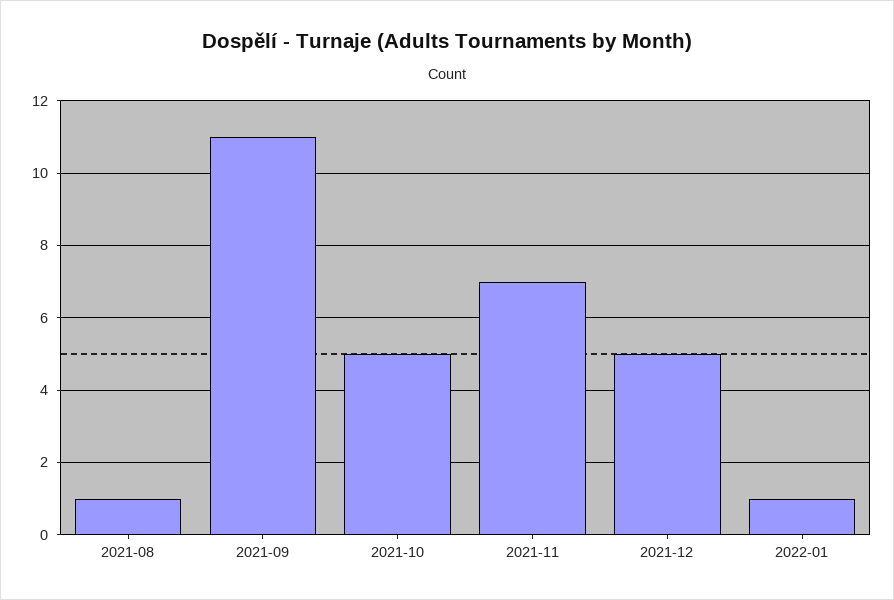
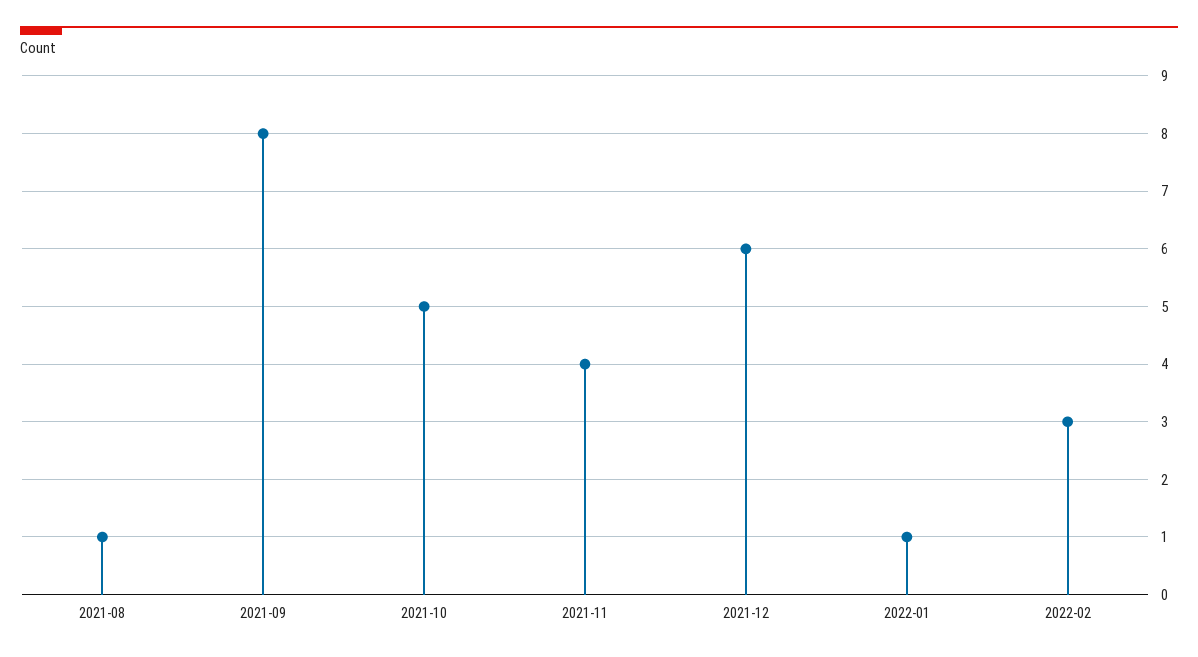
2021-09: 11 -> 8
2021-11: 7 -> 4
2021-12: 5 -> 6
2022-02: none -> 3

